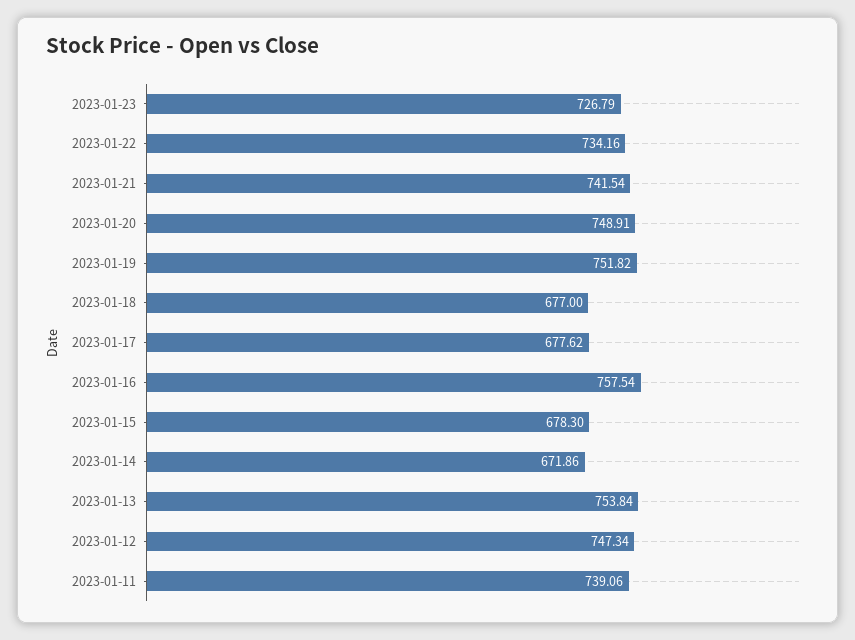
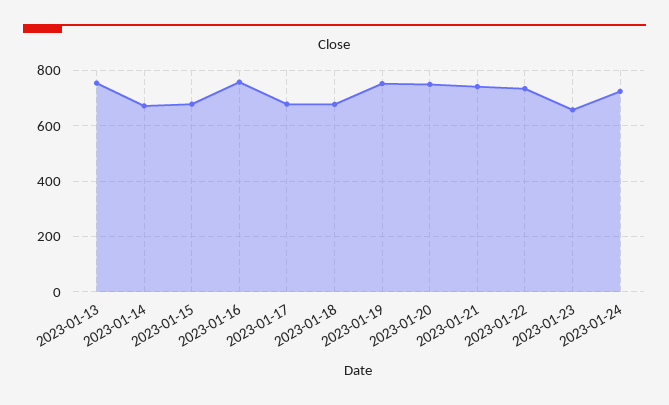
2023-01-23: 726.79 -> 650
2023-01-12: 747.34 -> none
2023-01-11: 739.06 -> none
2023-01-24: none -> 725

